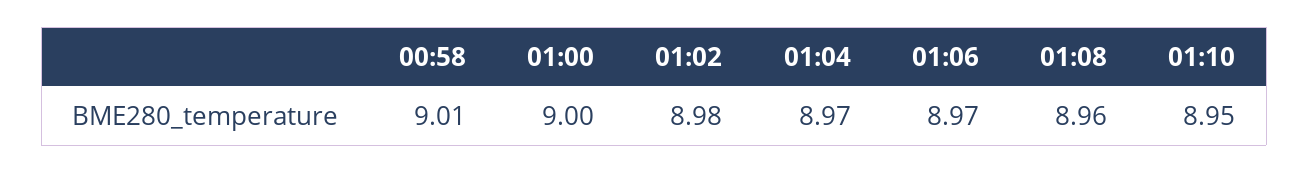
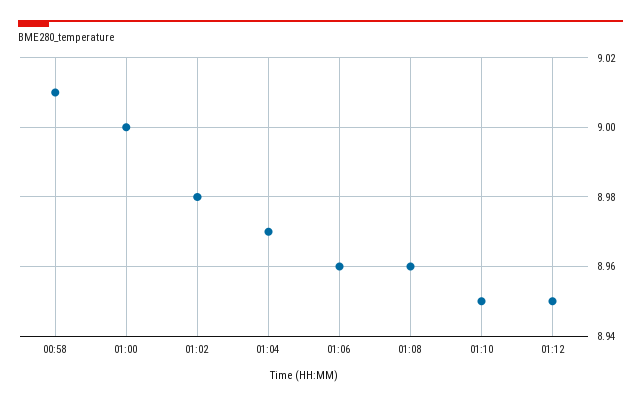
01:06: 8.97 -> 8.96
01:12: none -> 8.95

